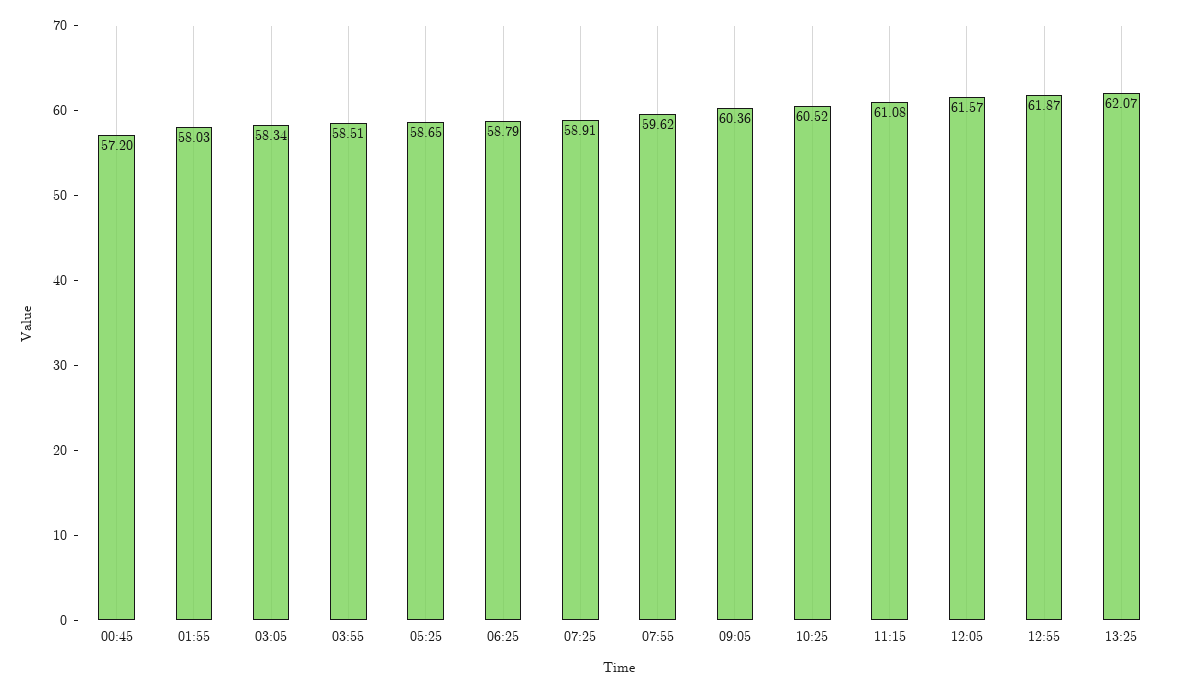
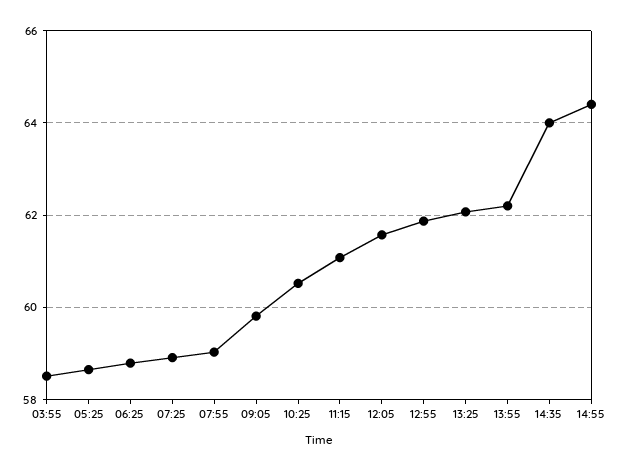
00:45: 57.2 -> none
01:55: 58.03 -> none
03:05: 58.34 -> none
07:55: 59.62 -> 59
09:05: 60.36 -> 59.8
13:55: none -> 62.2
14:35: none -> 64
14:55: none -> 64.4

